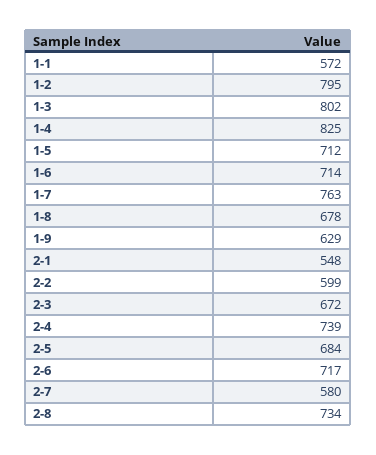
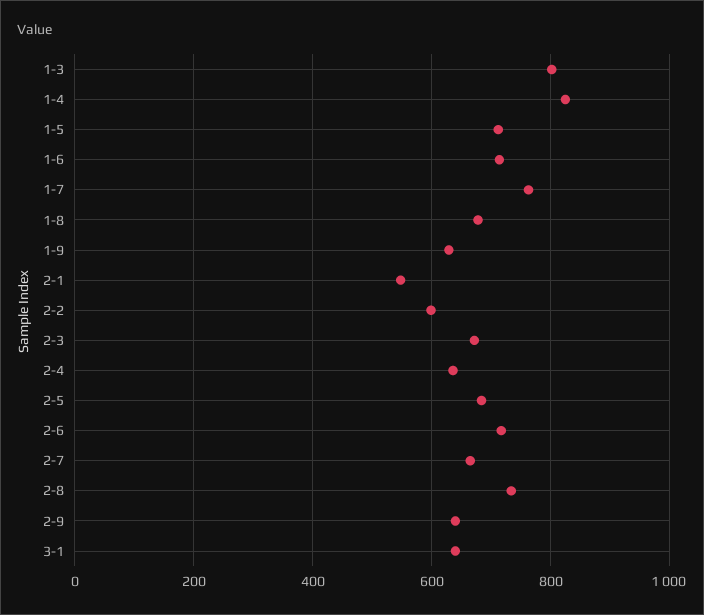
1-1: 572 -> none
1-2: 795 -> none
2-4: 739 -> 640
2-7: 580 -> 660
2-9: none -> 640
3-1: none -> 640

